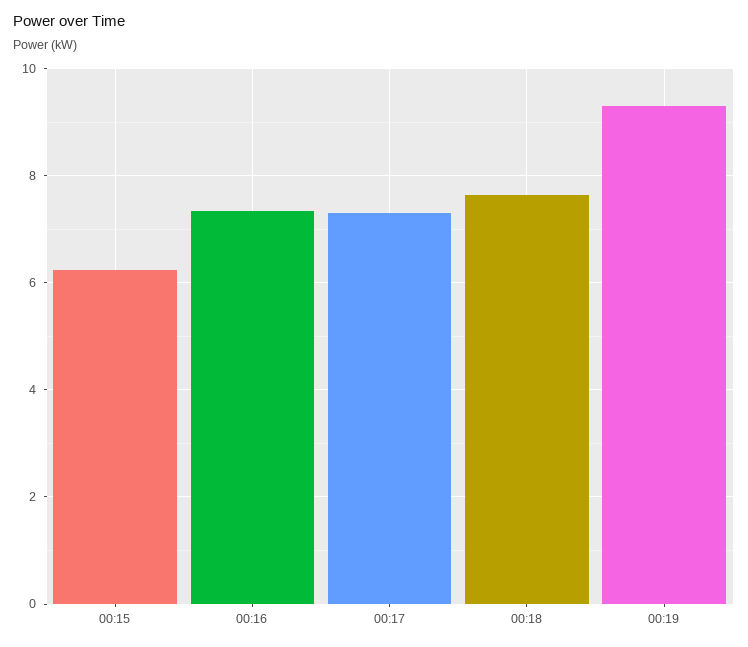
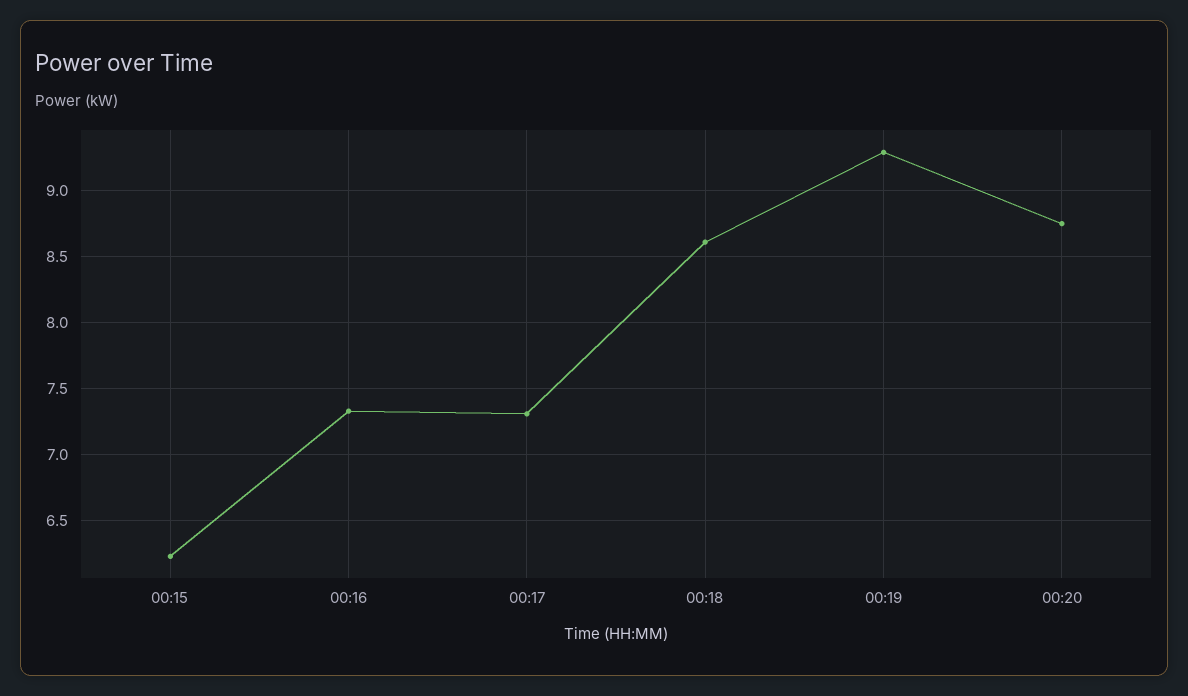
00:18: 7.6 -> 8.6
00:20: none -> 8.75

